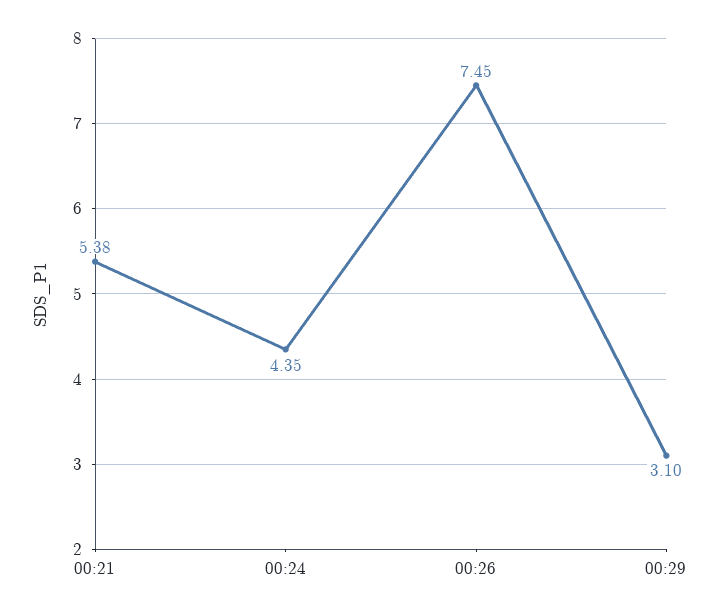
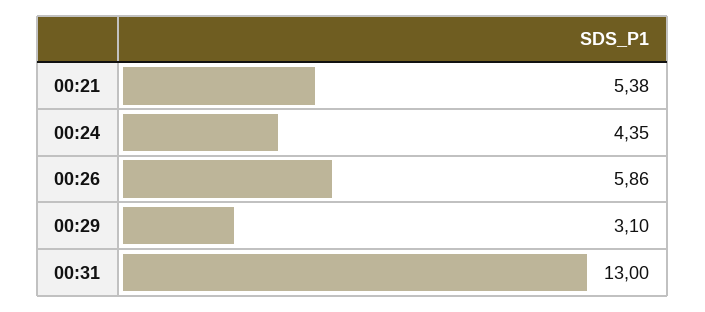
00:26: 7.45 -> 5.86
00:31: none -> 13

